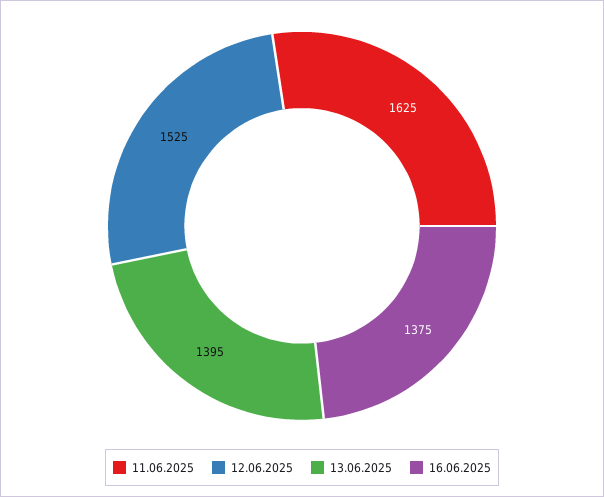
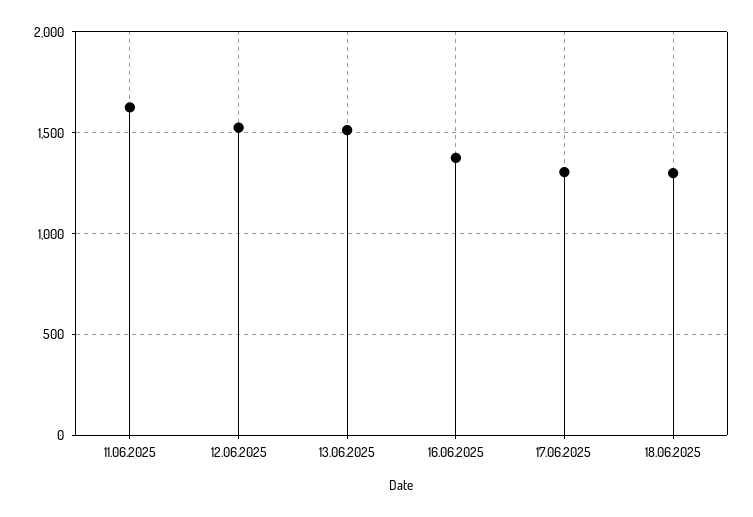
13.06.2025: 1395 -> 1500
17.06.2025: none -> 1300
18.06.2025: none -> 1300

